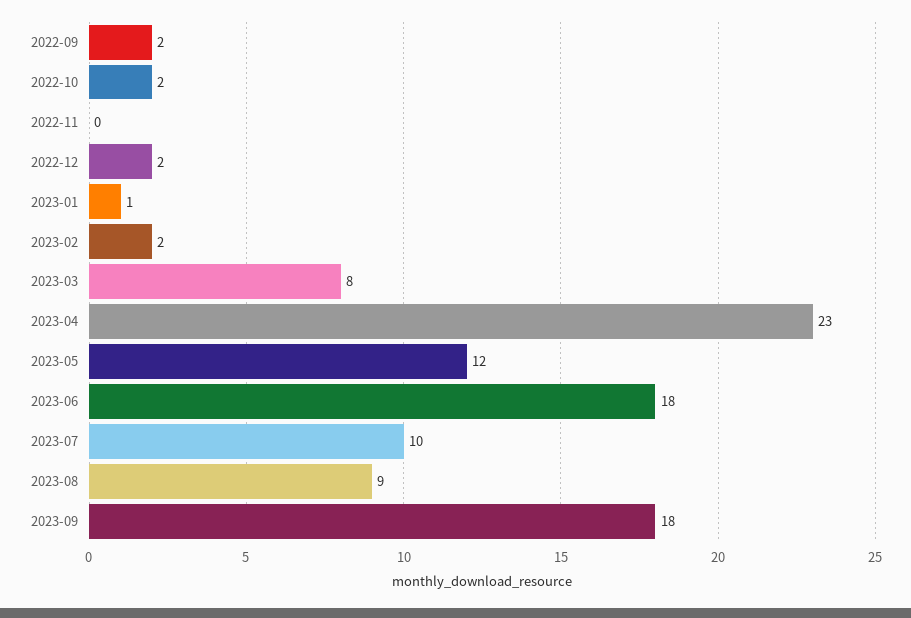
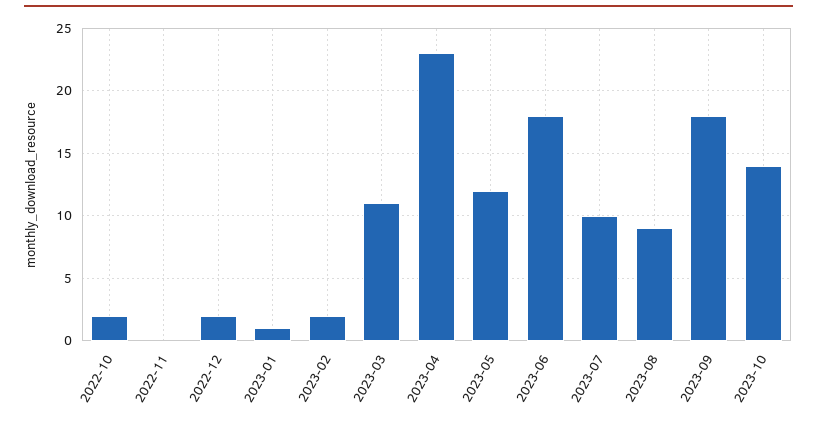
2022-09: 2 -> none
2023-03: 8 -> 11
2023-10: none -> 14

